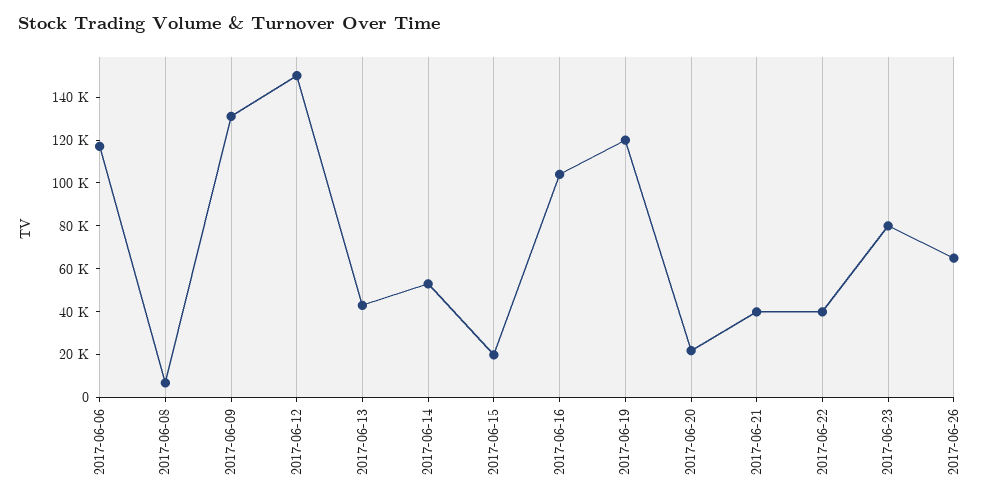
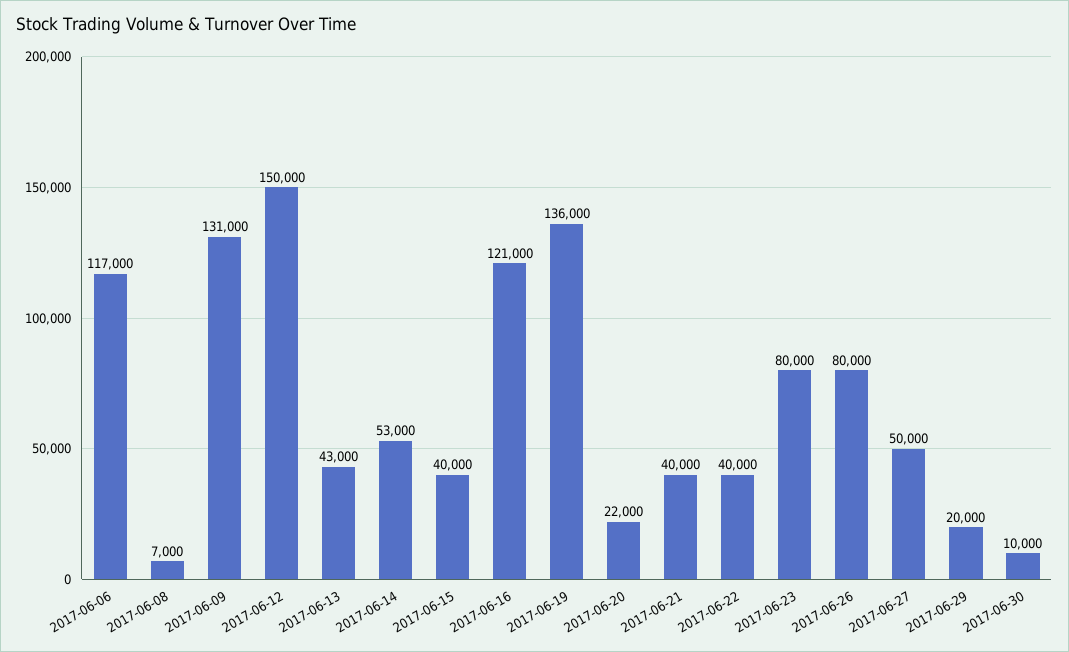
2017-06-15: 20000 -> 40000
2017-06-16: 105000 -> 121000
2017-06-19: 120000 -> 136000
2017-06-26: 65000 -> 80000
2017-06-27: none -> 50000
2017-06-29: none -> 20000
2017-06-30: none -> 10000

